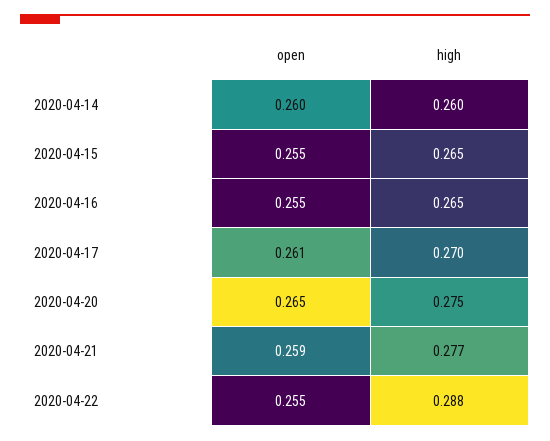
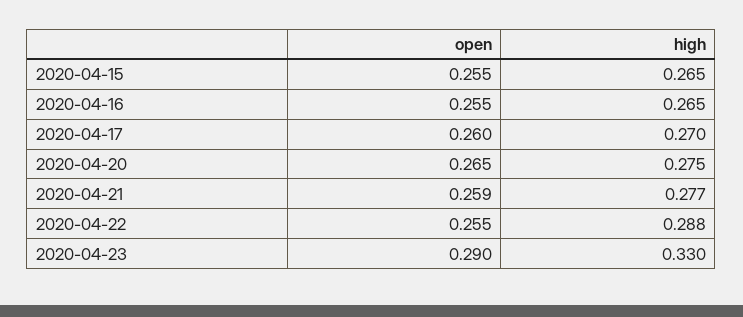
open, 2020-04-14: 0.26 -> none
high, 2020-04-14: 0.26 -> none
open, 2020-04-17: 0.261 -> 0.26
open, 2020-04-23: none -> 0.29
high, 2020-04-23: none -> 0.33

